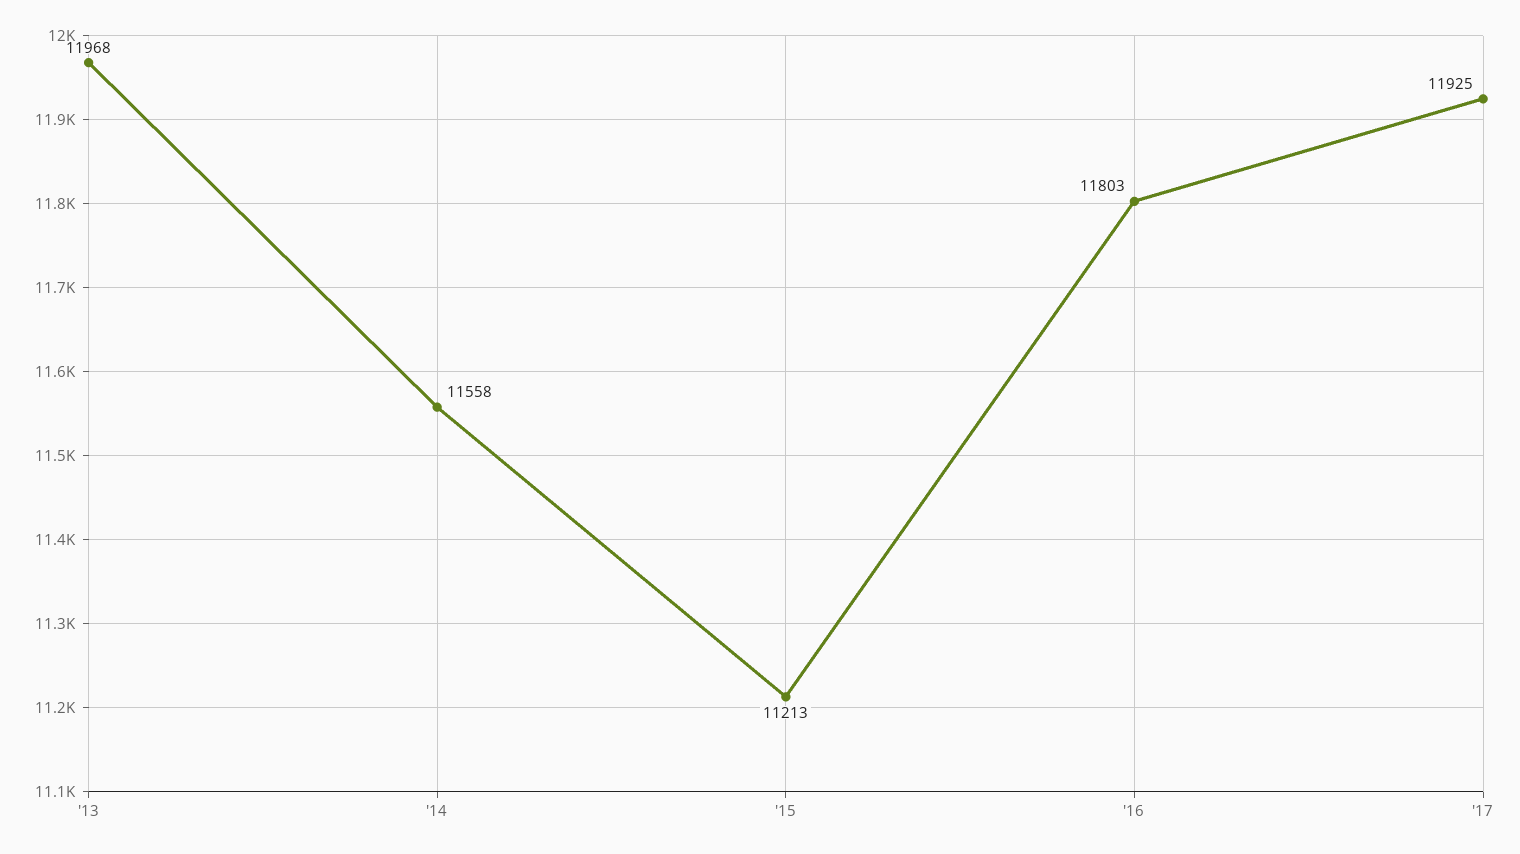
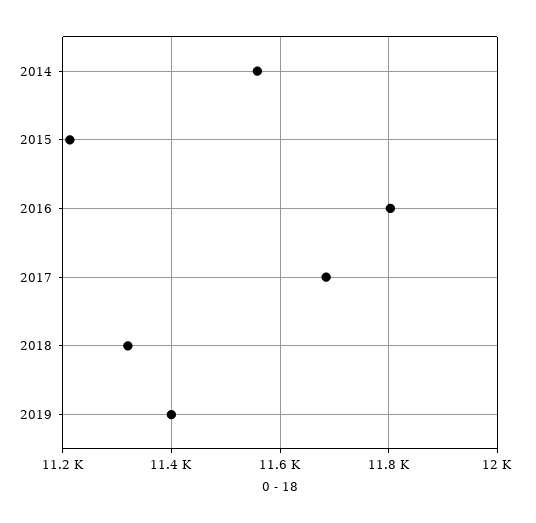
'13: 11968 -> none
'17: 11925 -> 11680
2018: none -> 11320
2019: none -> 11400

